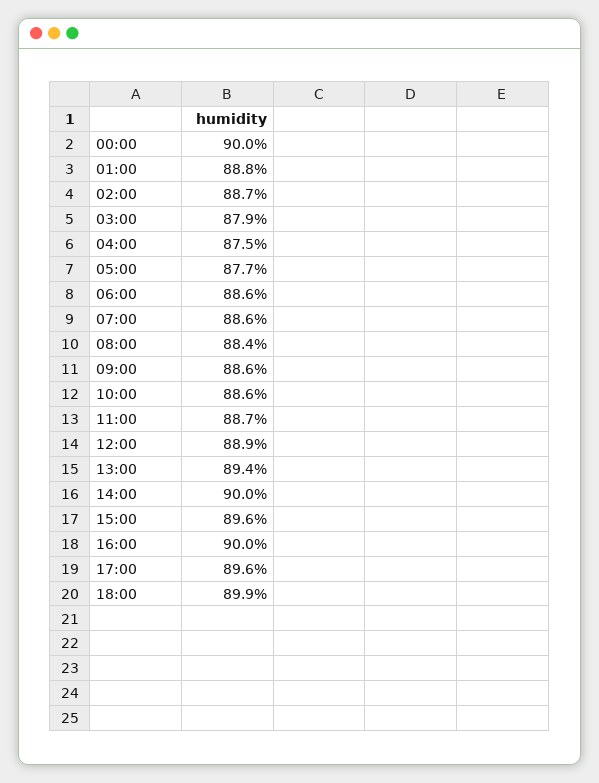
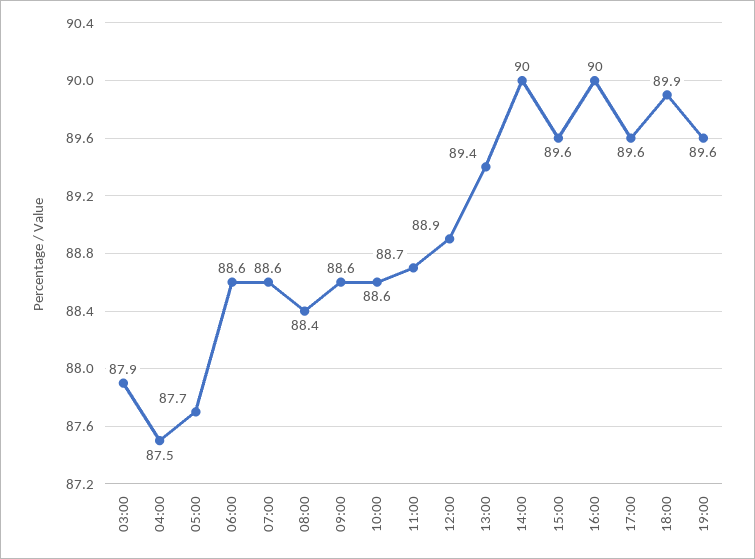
00:00: 90 -> none
01:00: 88.8 -> none
02:00: 88.7 -> none
19:00: none -> 89.6

